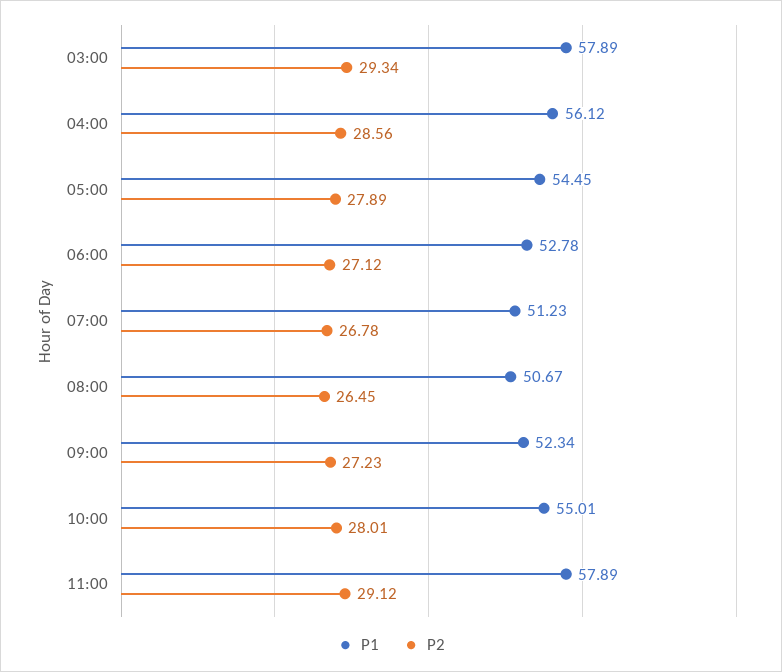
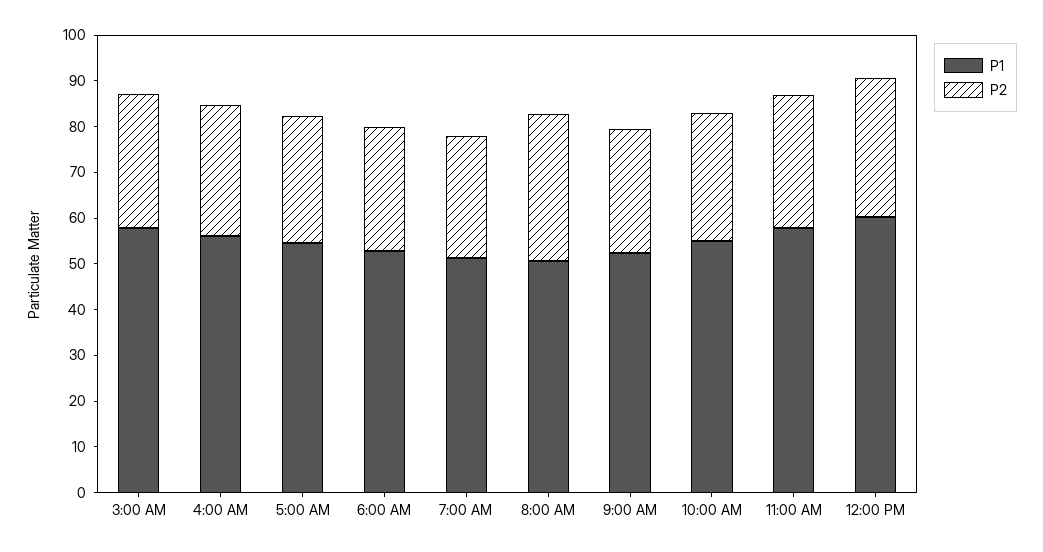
P2, 08:00: 26.45 -> 32
P1, 12:00 PM: none -> 60
P2, 12:00 PM: none -> 30

